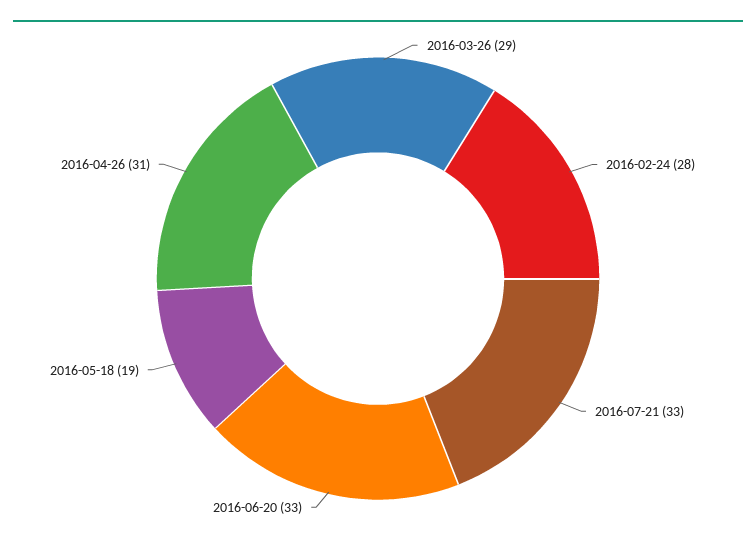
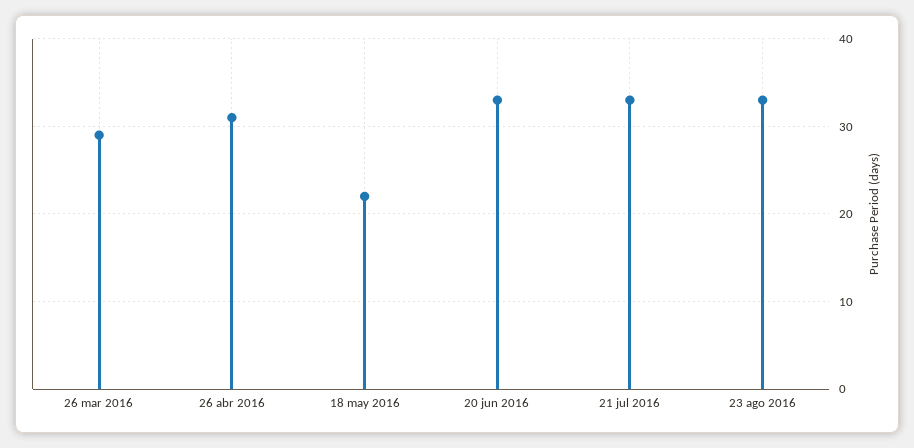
2016-02-24: 28 -> none
2016-05-18: 19 -> 22
23 ago 2016: none -> 33

